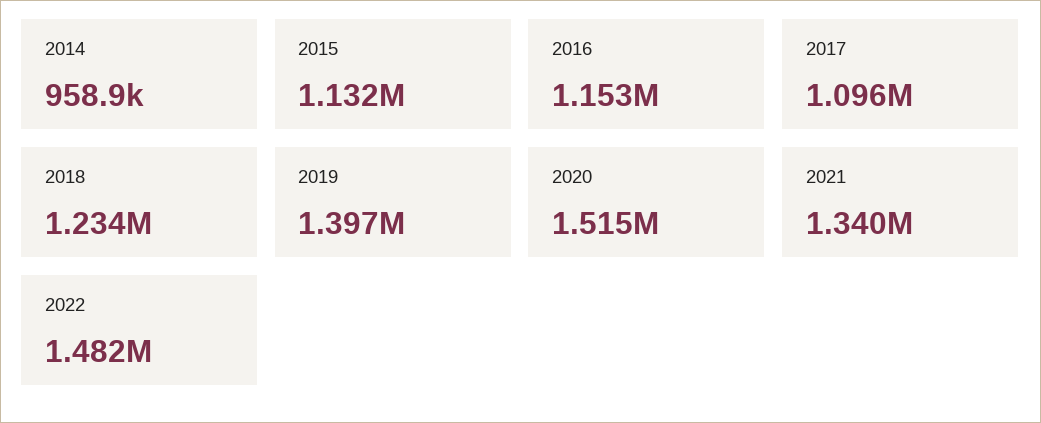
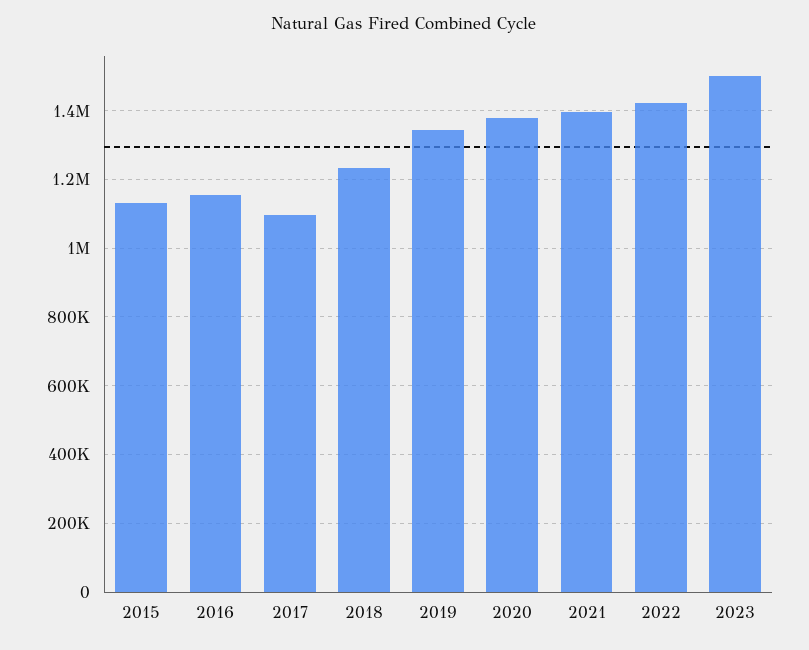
2014: 958900 -> none
2019: 1397000 -> 1340000
2020: 1515000 -> 1380000
2021: 1340000 -> 1400000
2022: 1482000 -> 1420000
2023: none -> 1500000

